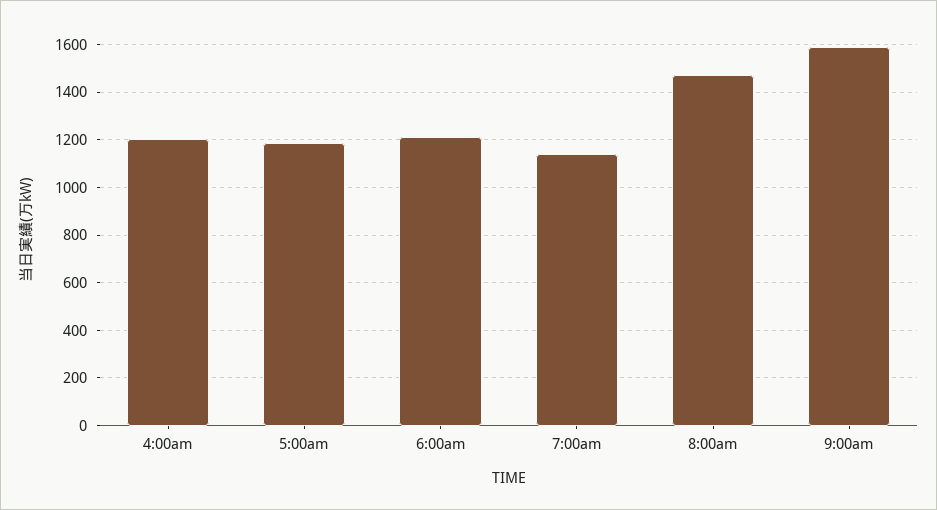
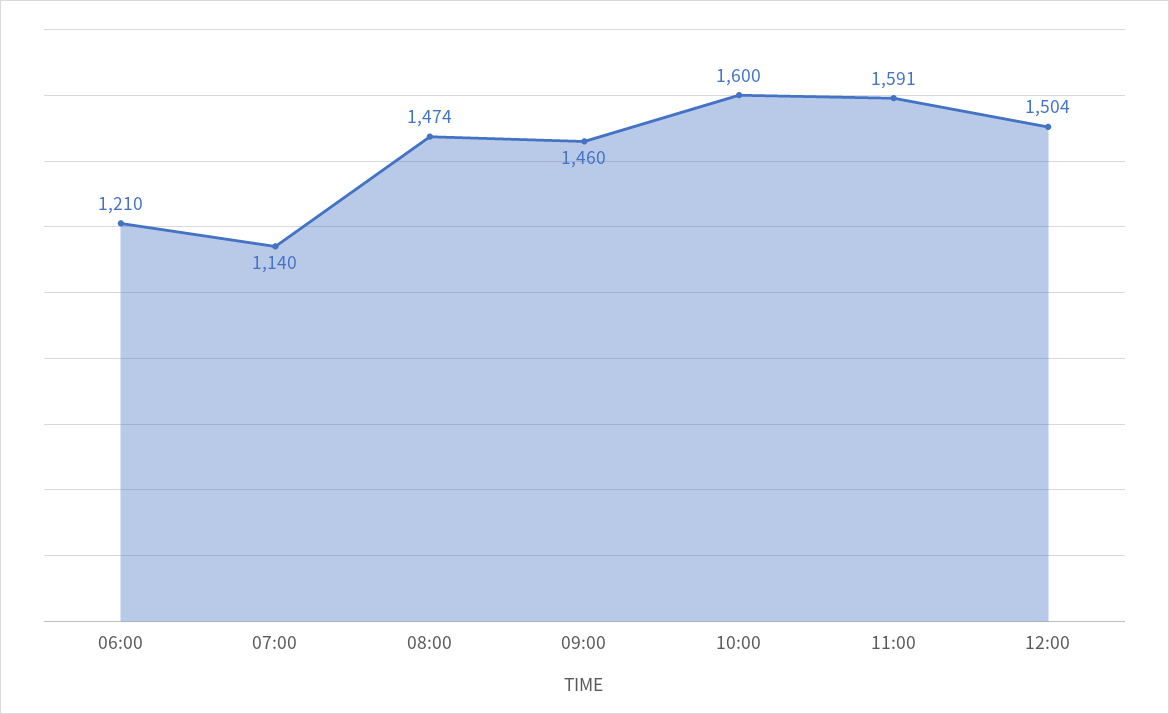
4:00am: 1200 -> none
5:00am: 1200 -> none
9:00am: 1600 -> 1460
10:00: none -> 1600
11:00: none -> 1591
12:00: none -> 1504

